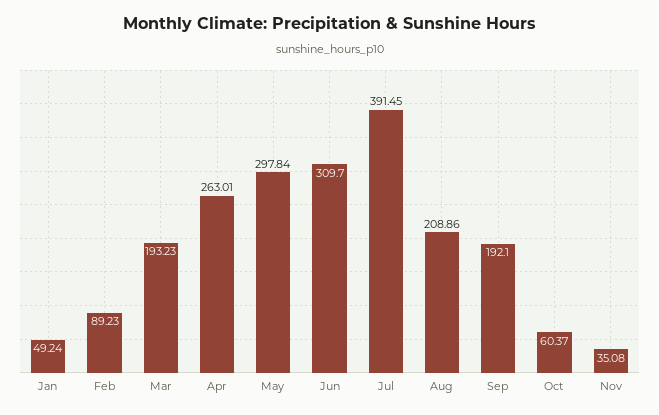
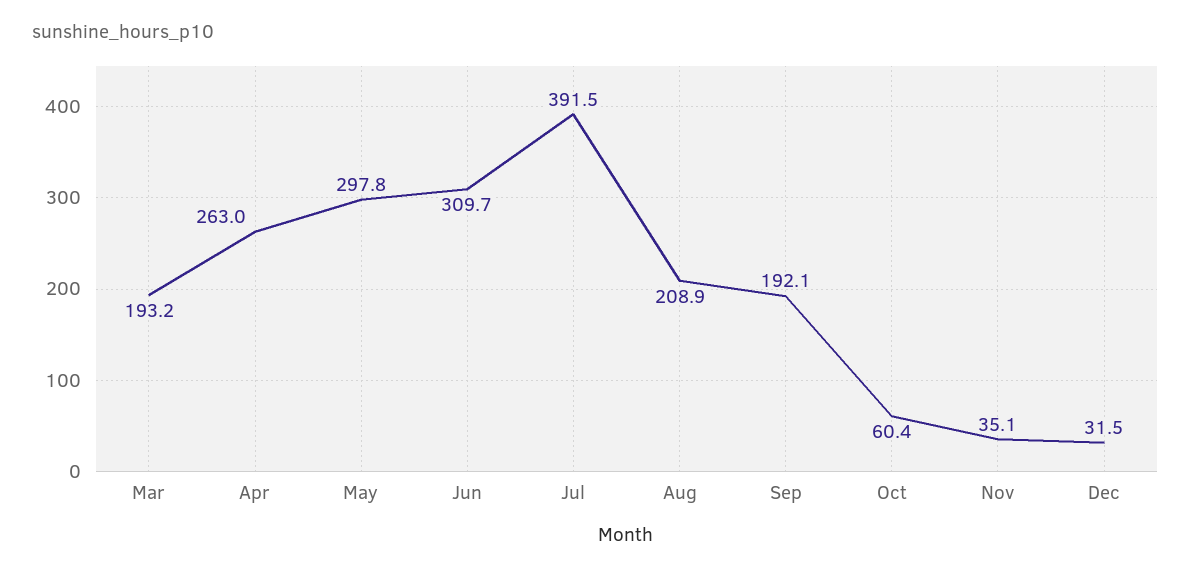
Jan: 49.24 -> none
Feb: 89.23 -> none
Dec: none -> 31.5

